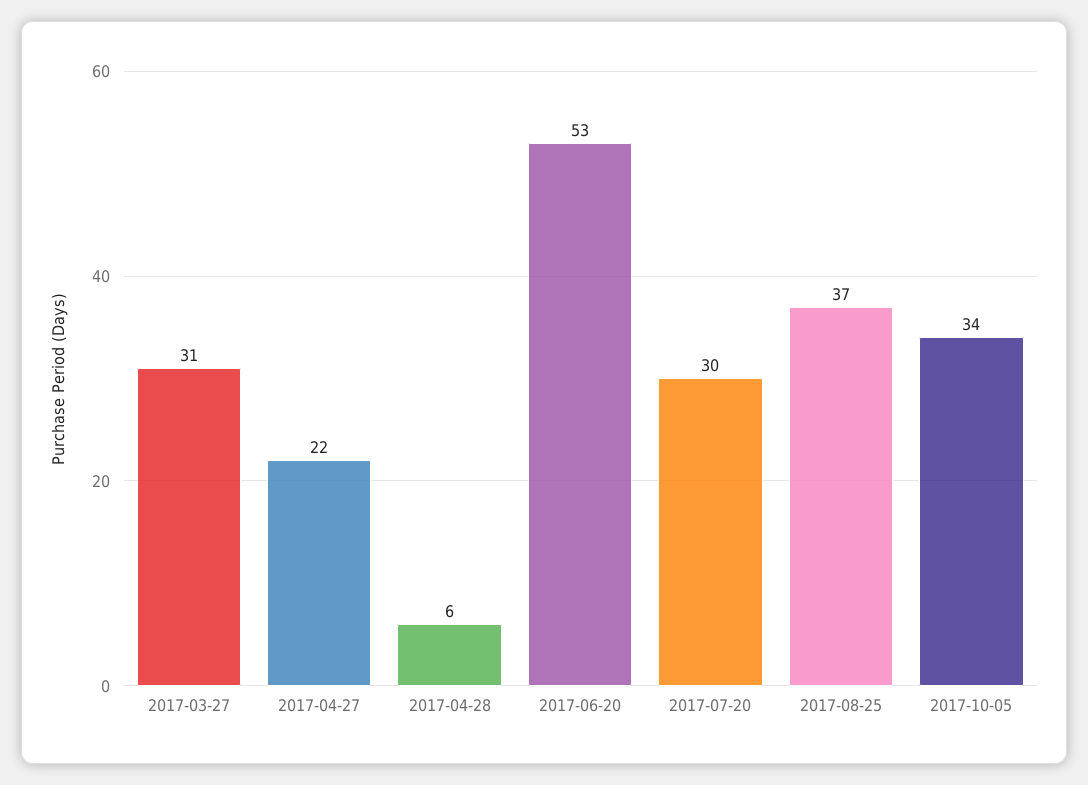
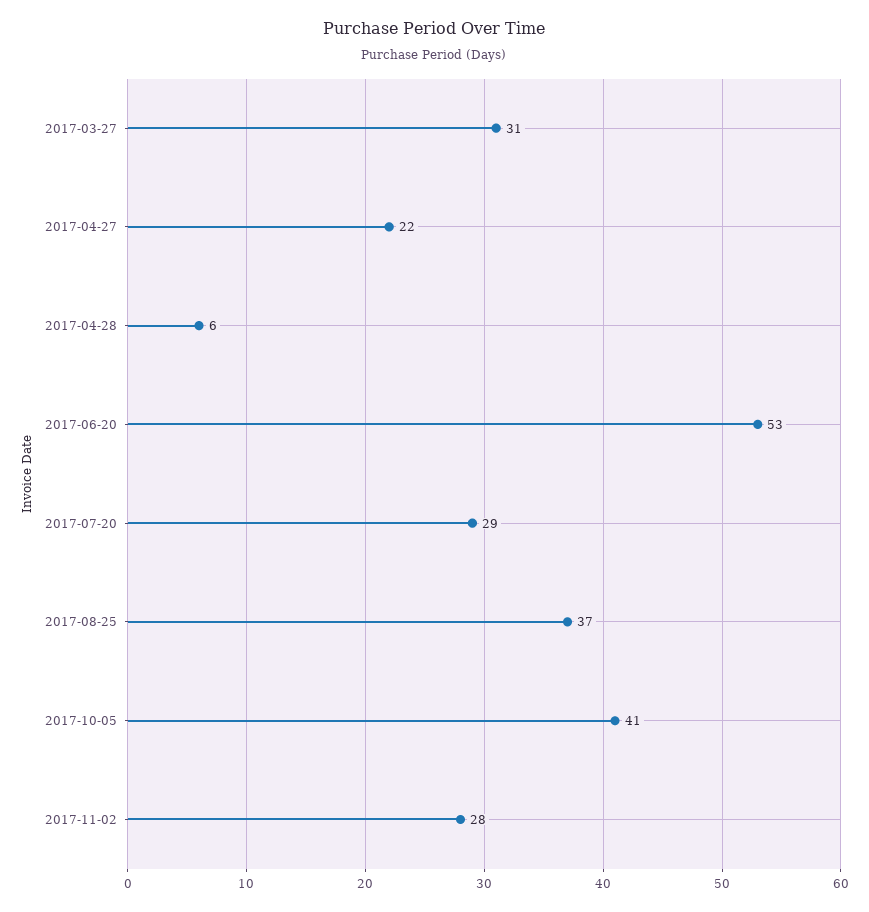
2017-07-20: 30 -> 29
2017-10-05: 34 -> 41
2017-11-02: none -> 28

